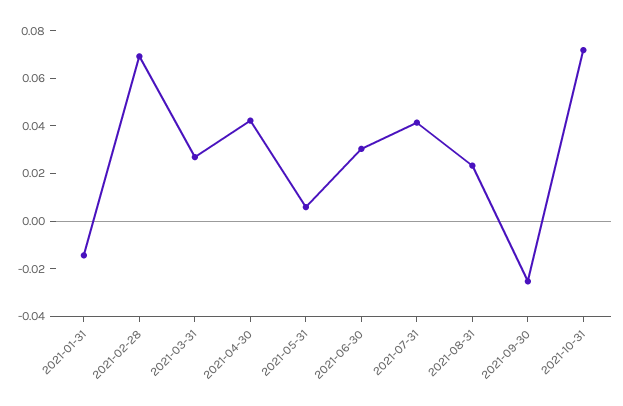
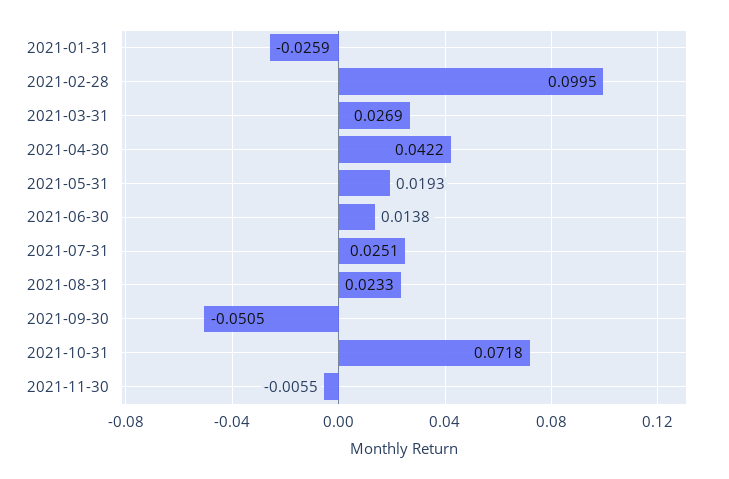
2021-01-31: -0.015 -> -0.0259
2021-02-28: 0.07 -> 0.0995
2021-05-31: 0.005 -> 0.0193
2021-06-30: 0.03 -> 0.0138
2021-07-31: 0.04 -> 0.0251
2021-09-30: -0.025 -> -0.0505
2021-11-30: none -> -0.0055

